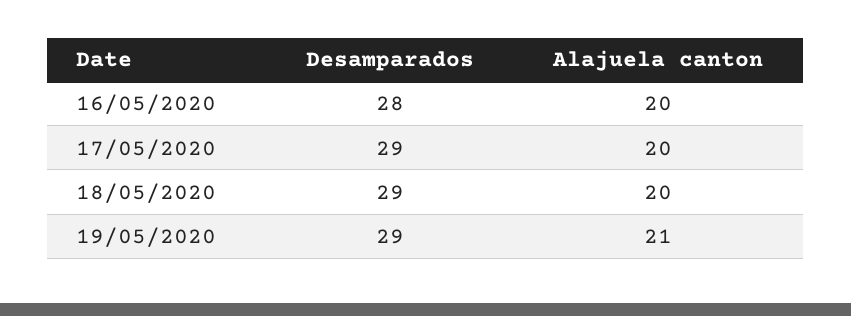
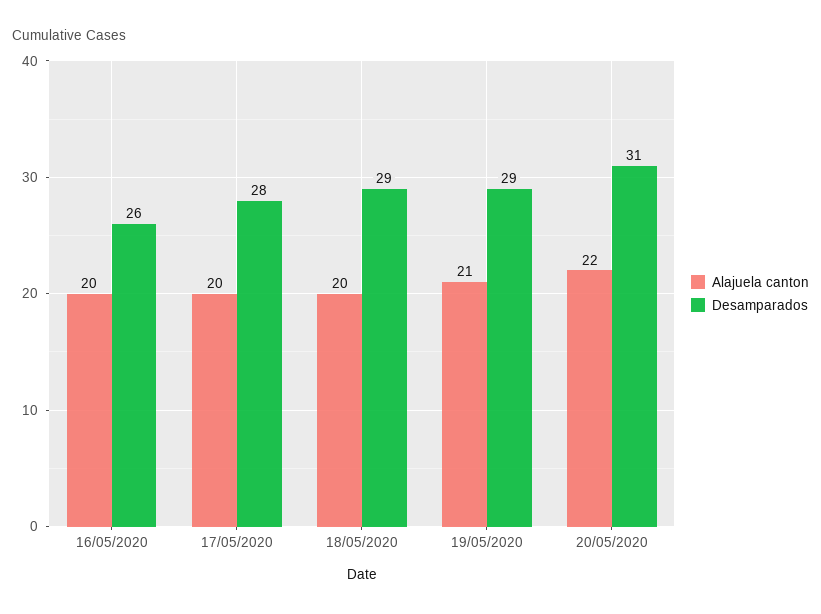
Desamparados, 16/05/2020: 28 -> 26
Desamparados, 17/05/2020: 29 -> 28
Alajuela canton, 20/05/2020: none -> 22
Desamparados, 20/05/2020: none -> 31

